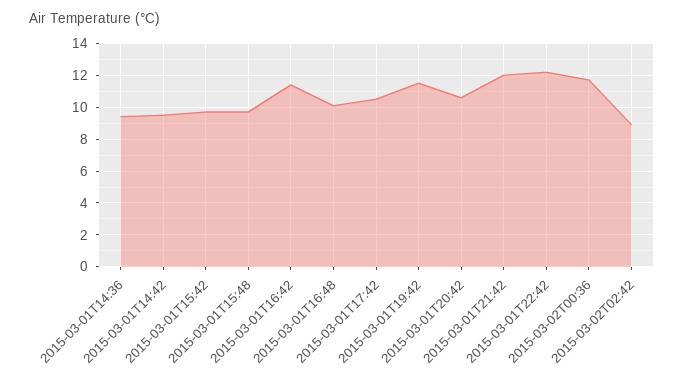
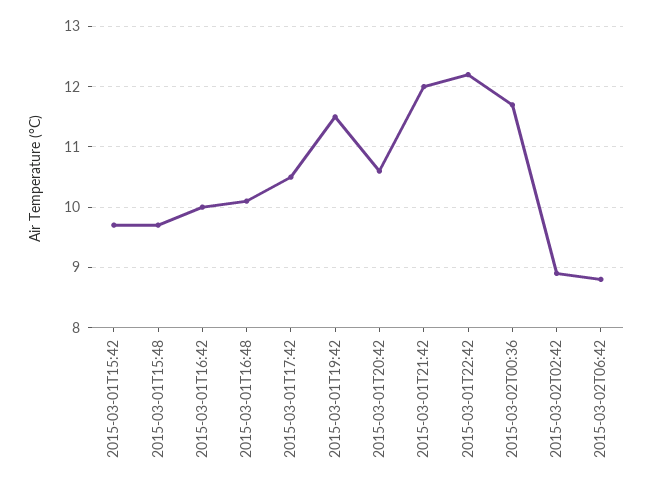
2015-03-01T14:36: 9.5 -> none
2015-03-01T14:42: 9.5 -> none
2015-03-01T16:42: 11.5 -> 10
2015-03-02T06:42: none -> 8.8

